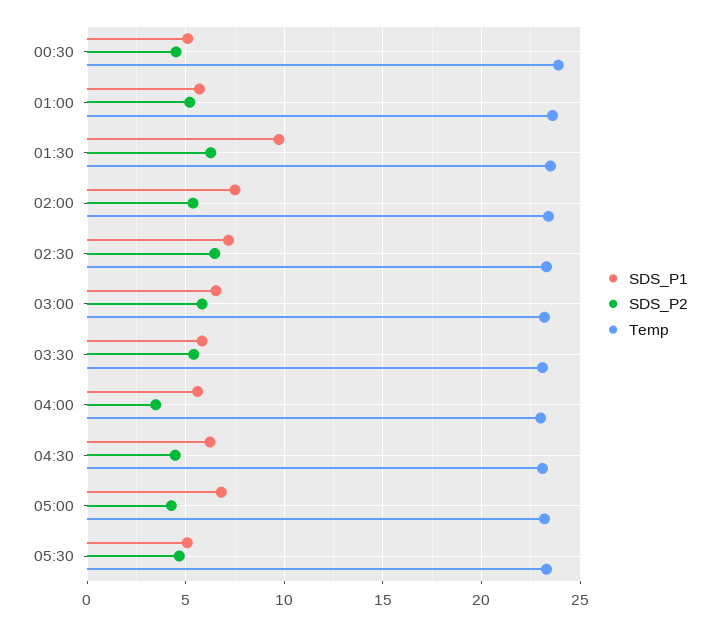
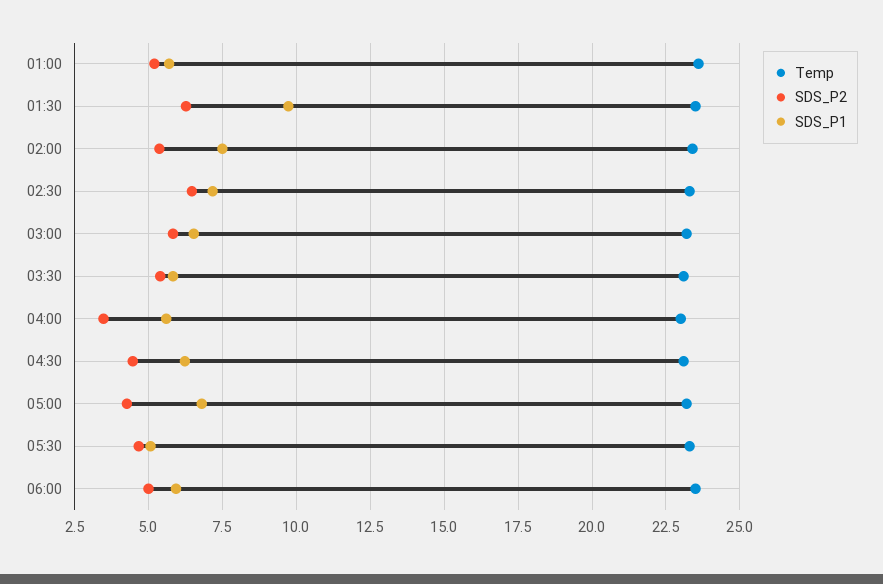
SDS_P1, 00:30: 5 -> none
SDS_P2, 00:30: 4.5 -> none
Temp, 00:30: 24 -> none
Temp, 06:00: none -> 23.5
SDS_P2, 06:00: none -> 5
SDS_P1, 06:00: none -> 6

